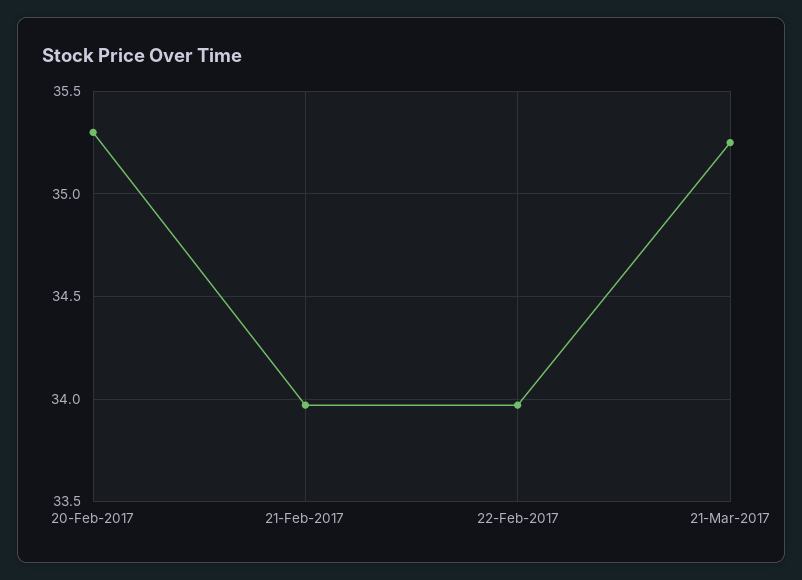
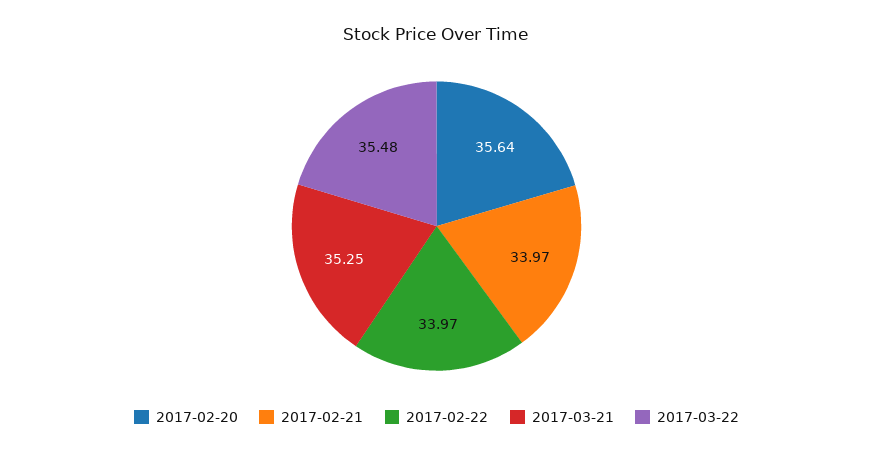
20-Feb-2017: 35.3 -> 35.64
2017-03-22: none -> 35.48

